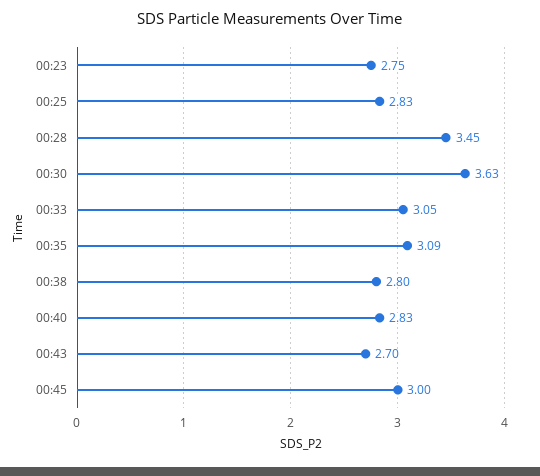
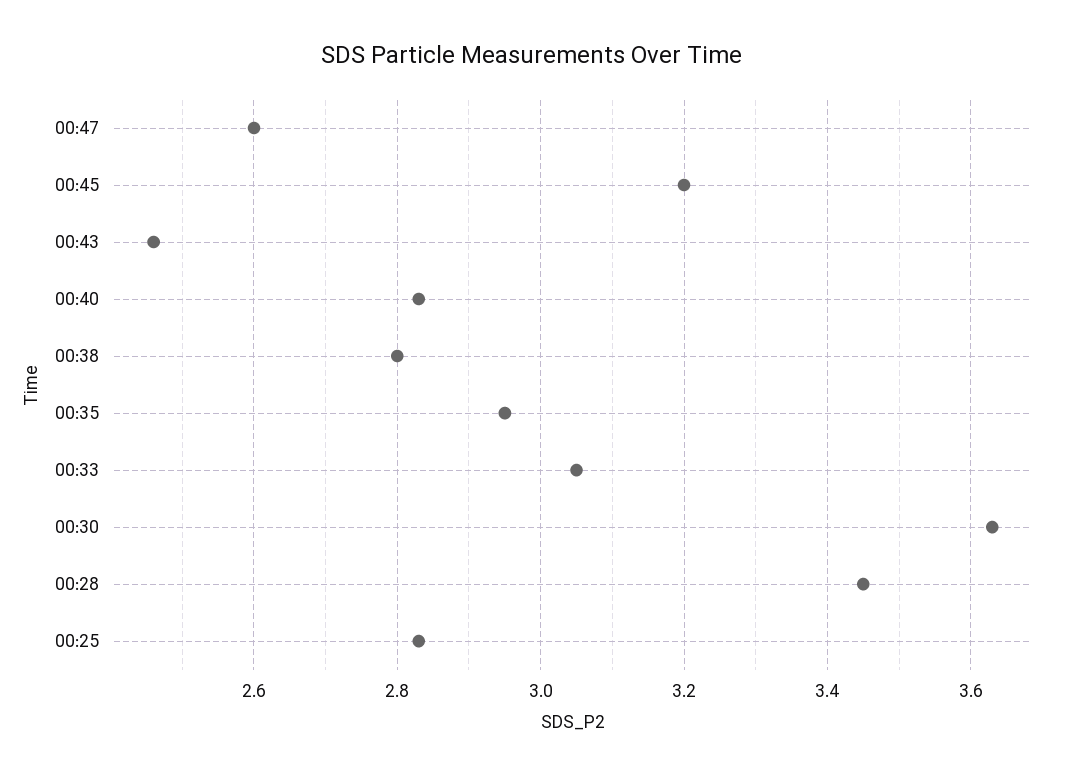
00:23: 2.75 -> none
00:35: 3.09 -> 2.95
00:43: 2.7 -> 2.45
00:45: 3 -> 3.2
00:47: none -> 2.6

